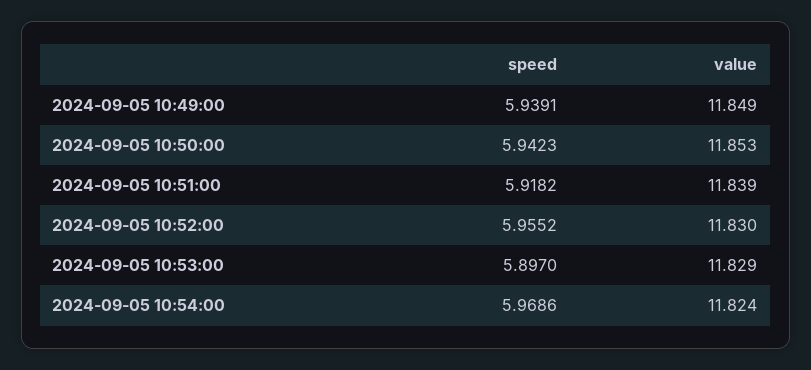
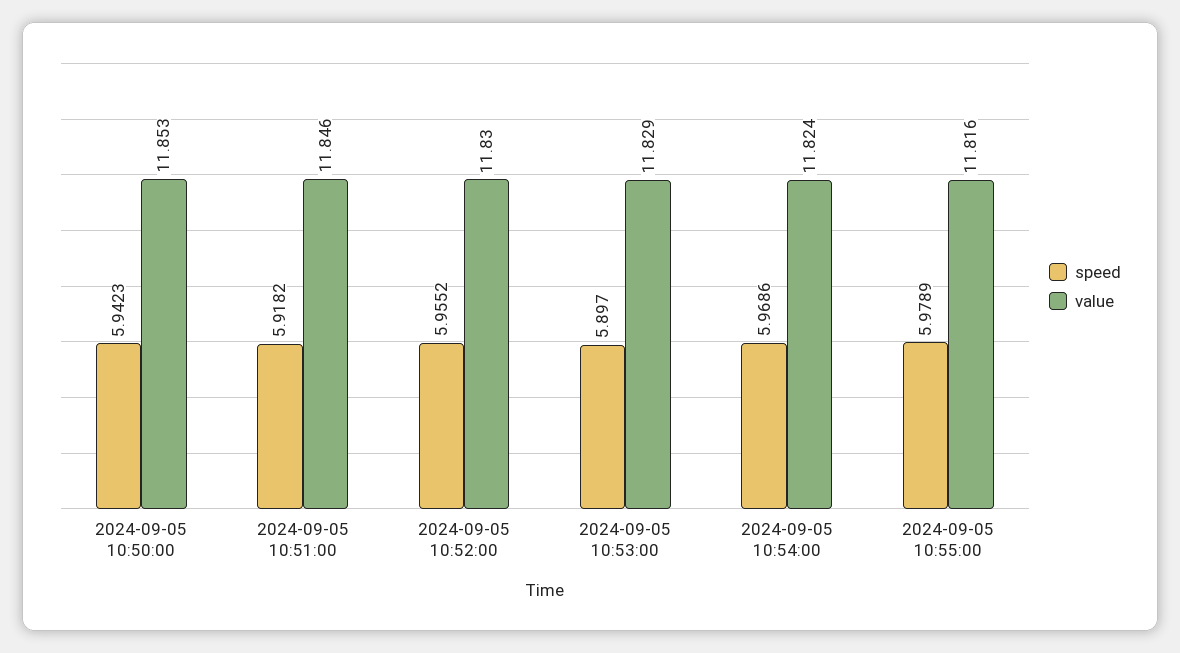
speed, 2024-09-05 10:49:00: 5.9391 -> none
value, 2024-09-05 10:49:00: 11.849 -> none
value, 2024-09-05 10:51:00: 11.839 -> 11.846
speed, 2024-09-05 10:55:00: none -> 5.9789
value, 2024-09-05 10:55:00: none -> 11.816

